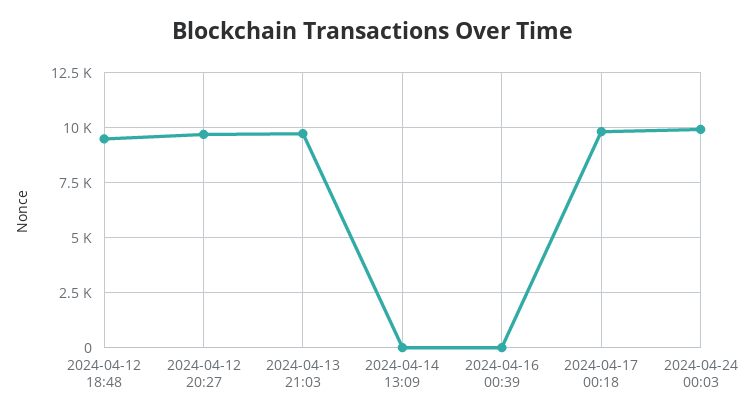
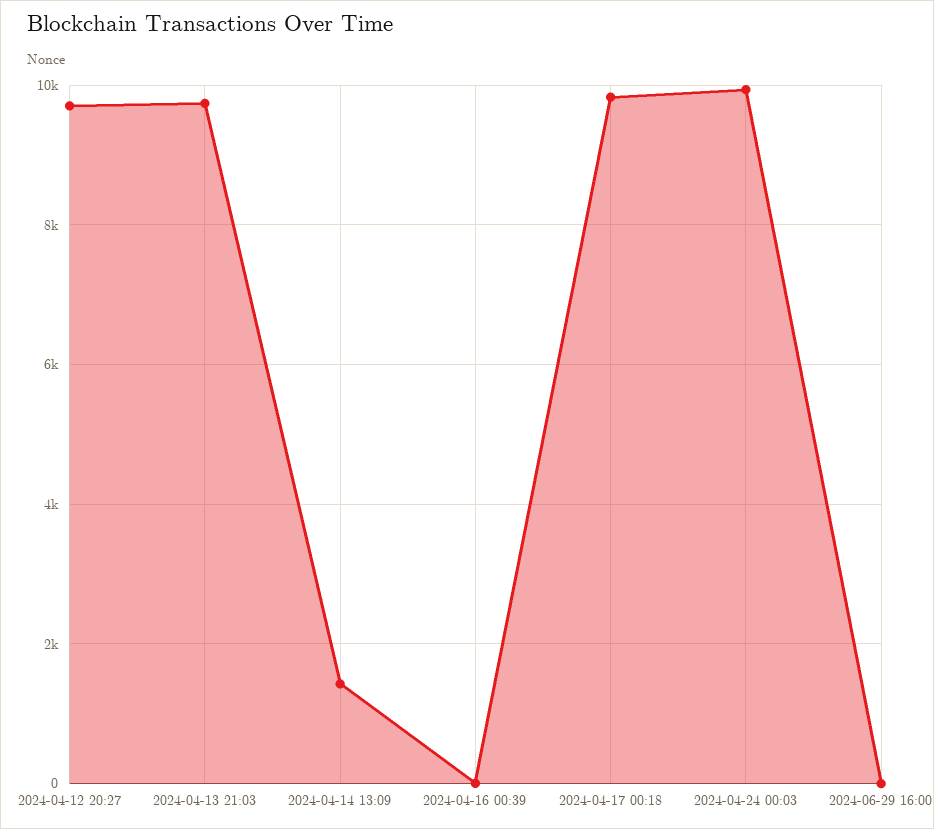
2024-04-12 18:48: 9500 -> none
2024-04-14 13:09: 0 -> 1400
2024-06-29 16:00: none -> 0

